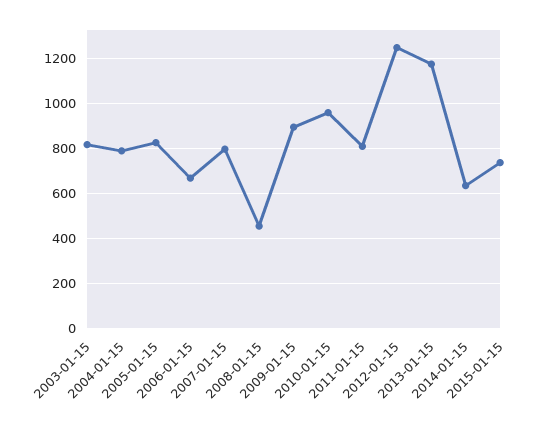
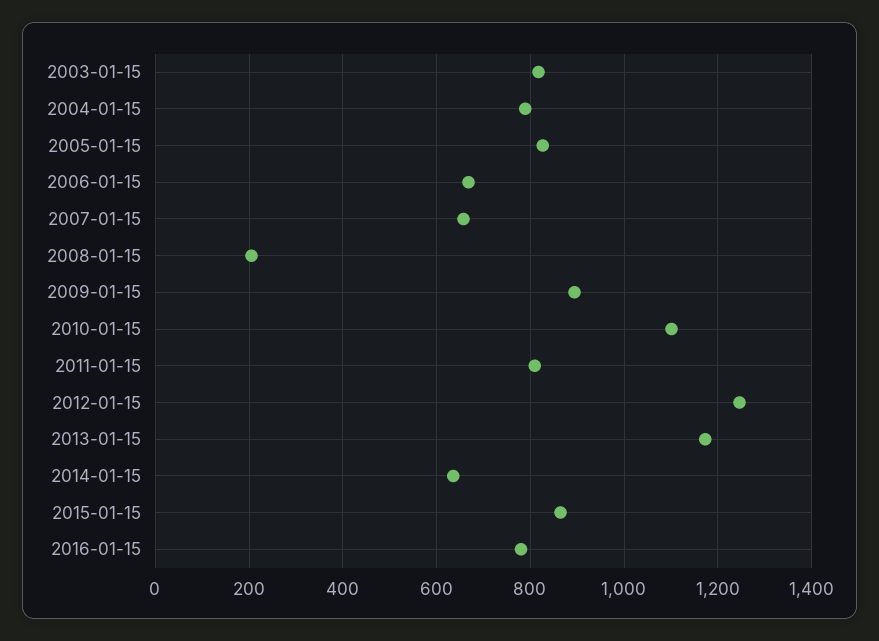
2007-01-15: 800 -> 660
2008-01-15: 450 -> 200
2010-01-15: 950 -> 1100
2015-01-15: 750 -> 860
2016-01-15: none -> 780

